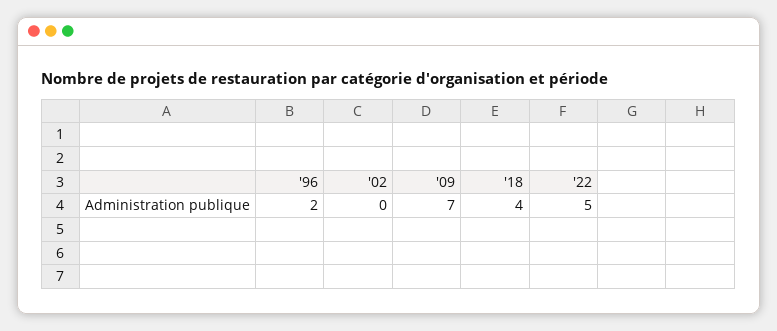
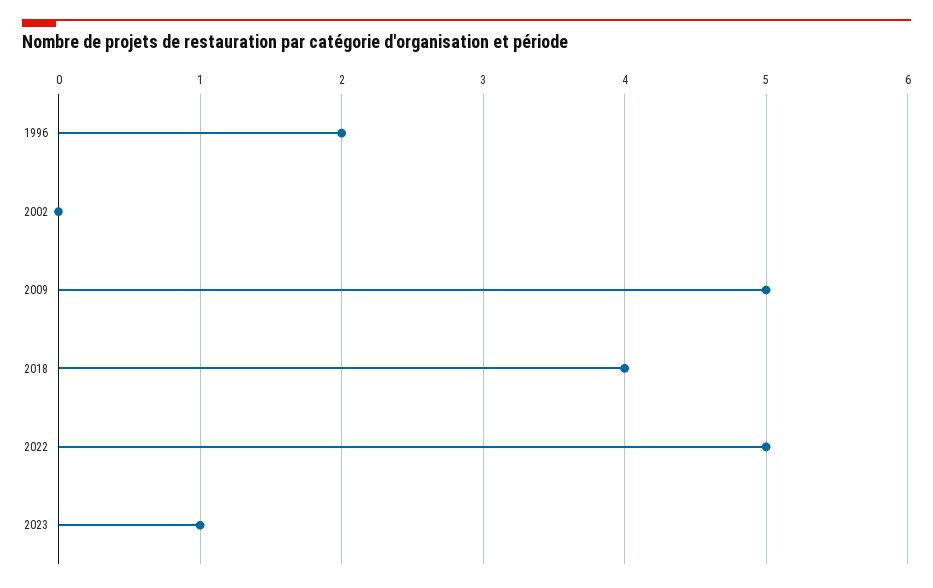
'09: 7 -> 5
2023: none -> 1

